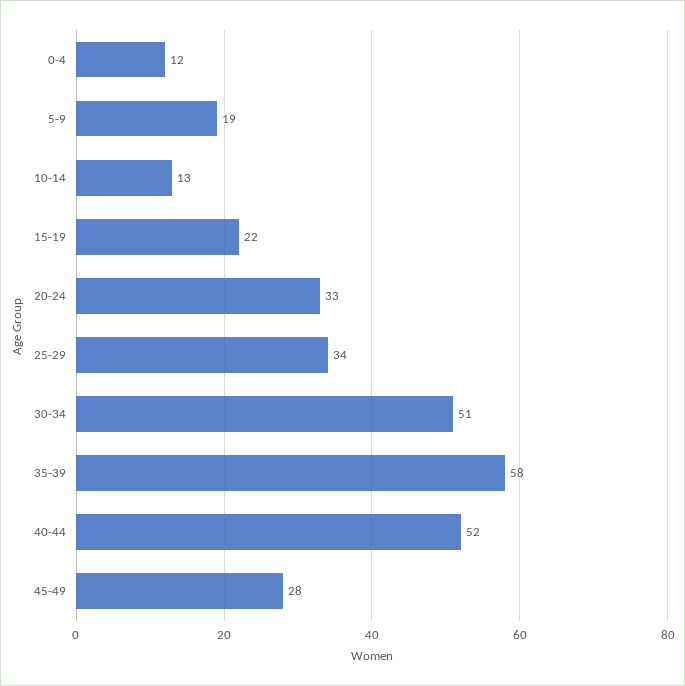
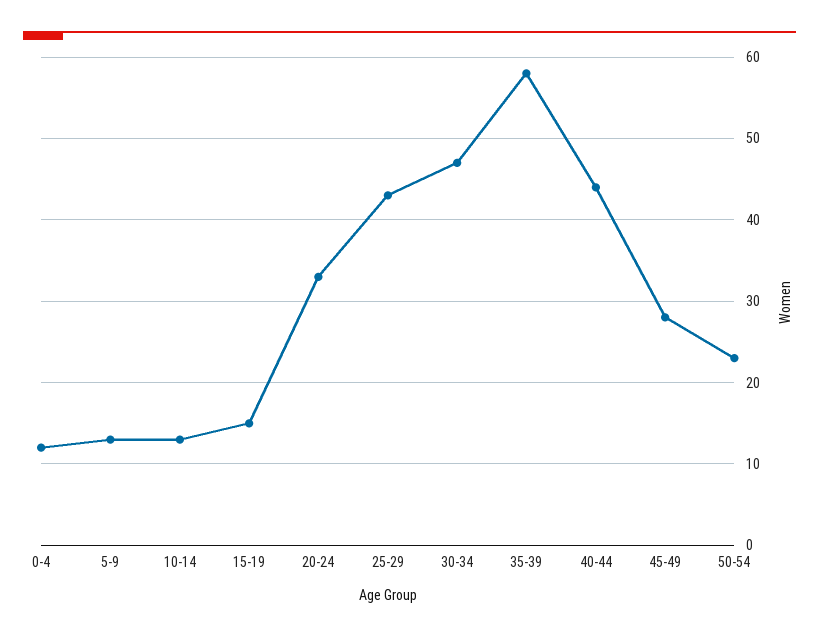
5-9: 19 -> 13
15-19: 22 -> 15
25-29: 34 -> 43
30-34: 51 -> 47
40-44: 52 -> 44
50-54: none -> 23

